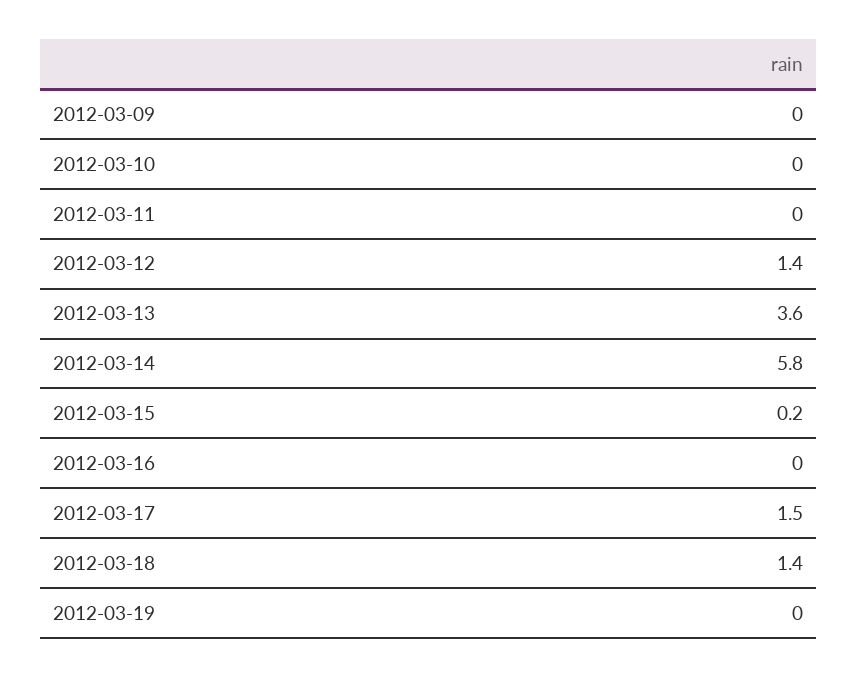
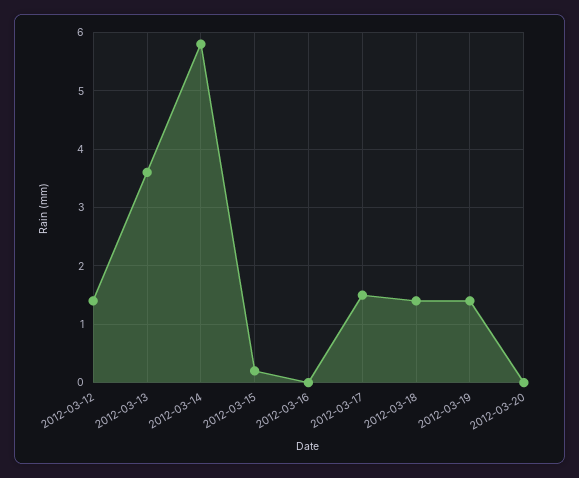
2012-03-09: 0 -> none
2012-03-10: 0 -> none
2012-03-11: 0 -> none
2012-03-19: 0 -> 1.5
2012-03-20: none -> 0

